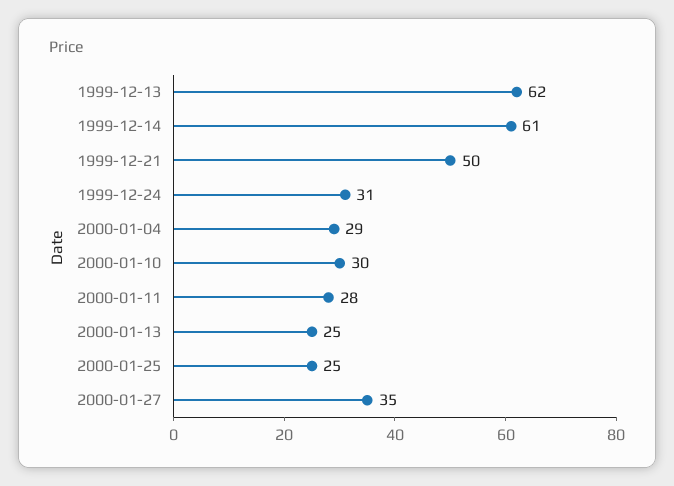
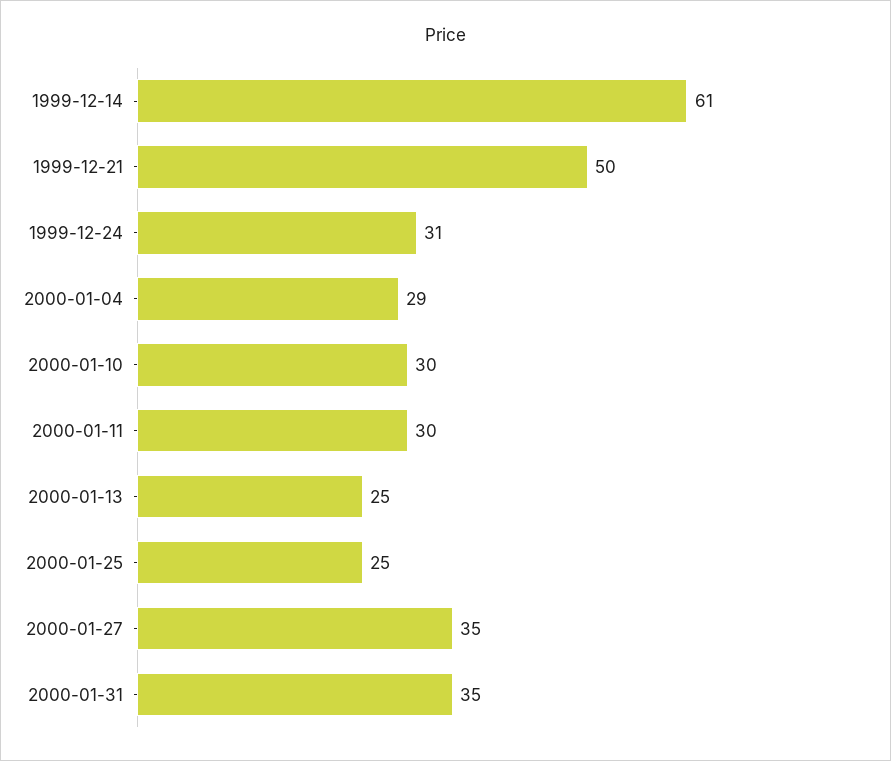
1999-12-13: 62 -> none
2000-01-11: 28 -> 30
2000-01-31: none -> 35

